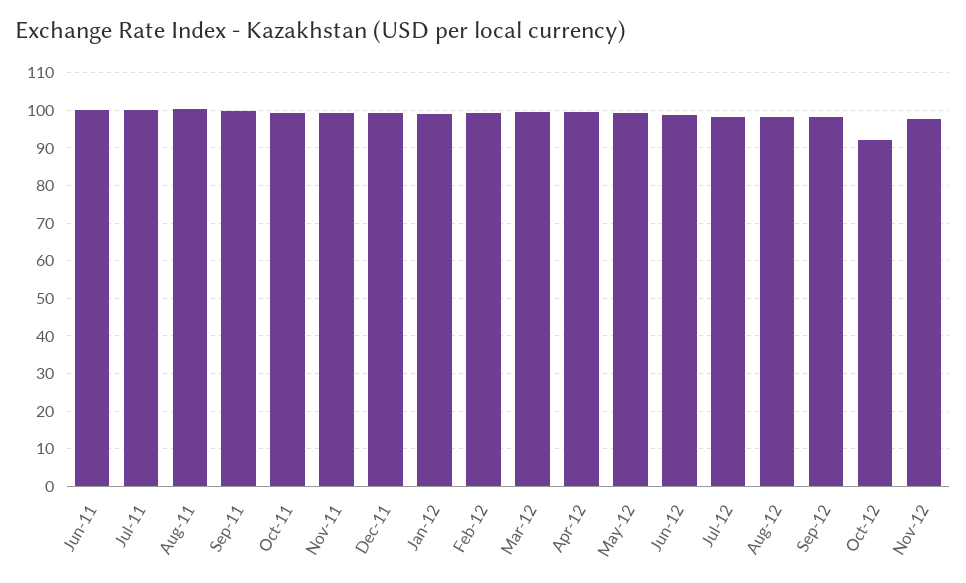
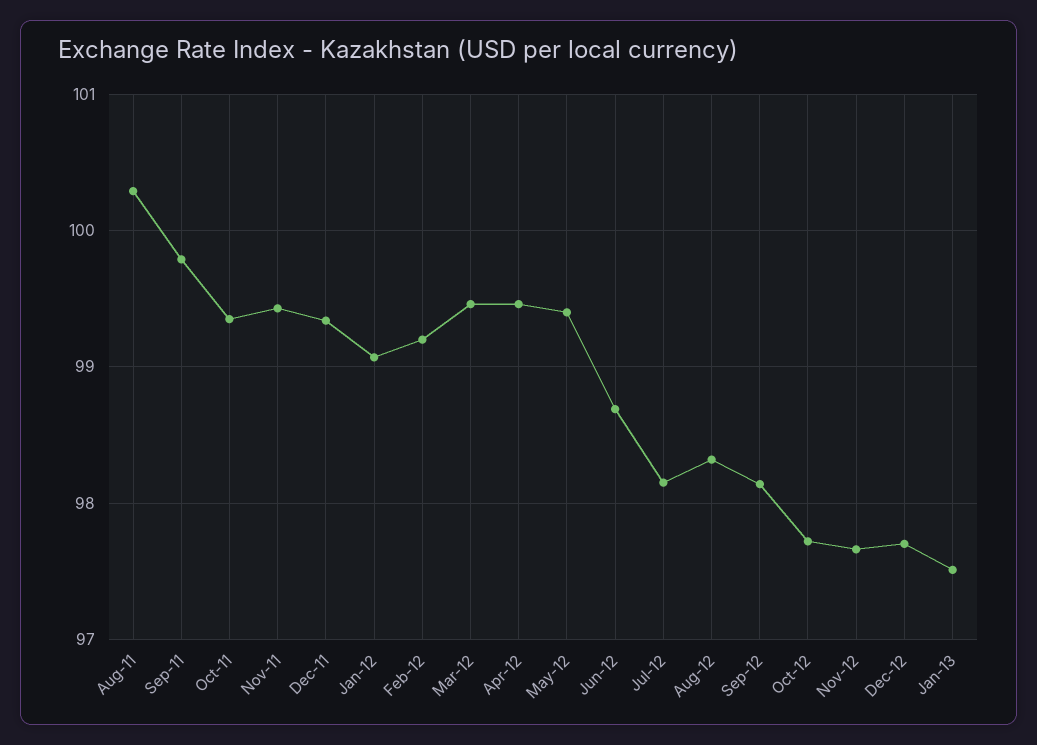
Jun-11: 100 -> none
Jul-11: 100 -> none
Oct-12: 92 -> 97.7
Dec-12: none -> 97.7
Jan-13: none -> 97.5

